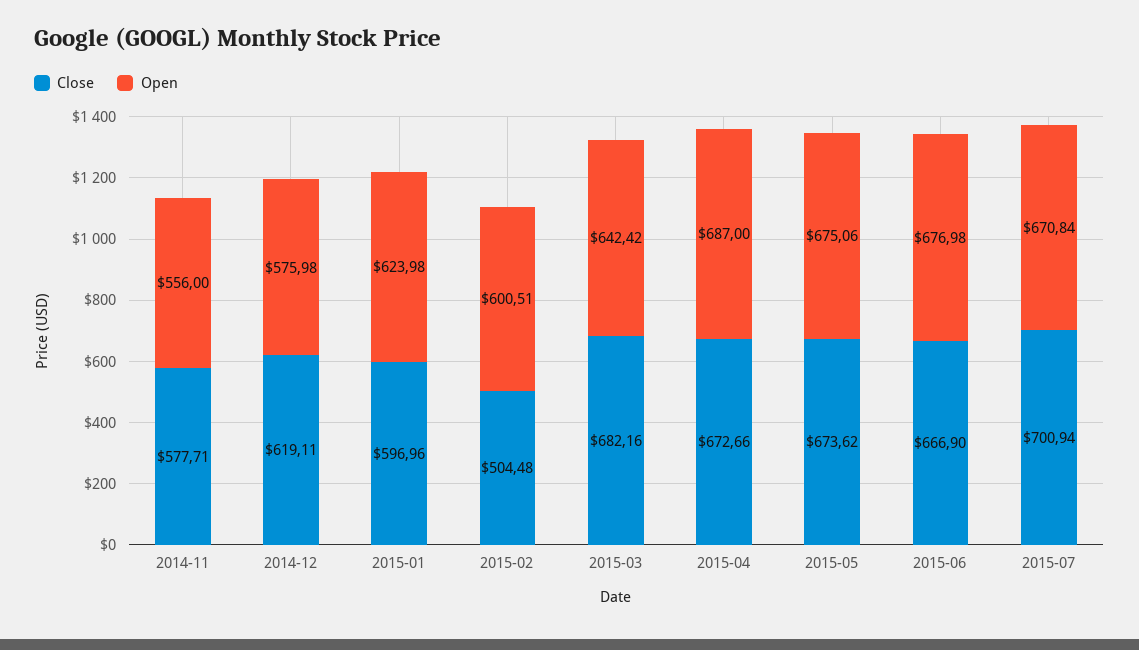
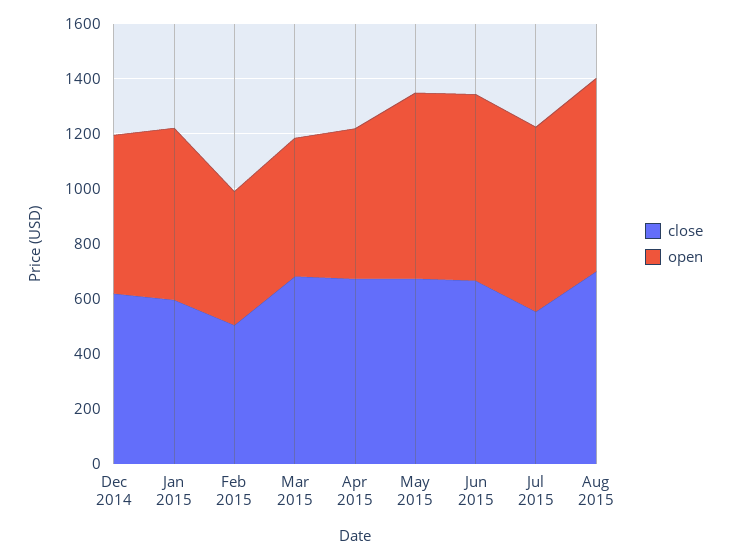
Close, 2014-11: 577.71 -> none
Open, 2014-11: 556 -> none
Open, 2015-02: 600.51 -> 500
Open, 2015-03: 642.42 -> 500
Open, 2015-04: 687 -> 550
Close, 2015-07: 700.94 -> 550
Close, Aug 2015: none -> 700
Open, Aug 2015: none -> 700

